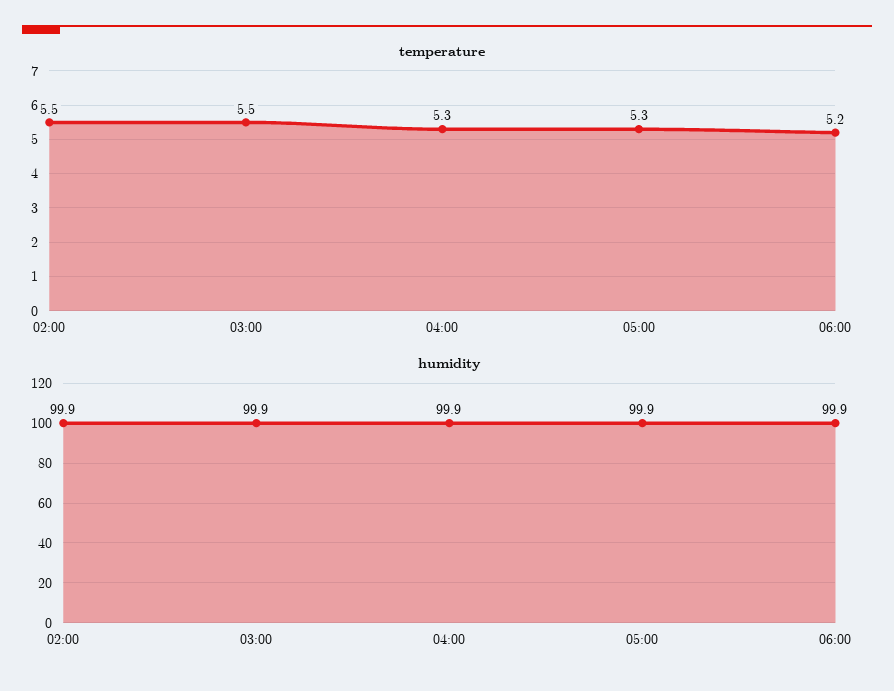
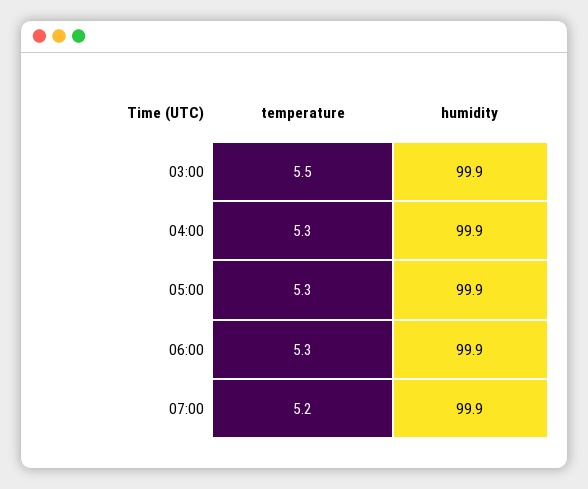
temperature, 02:00: 5.5 -> none
temperature, 06:00: 5.2 -> 5.3
humidity, 02:00: 99.9 -> none
temperature, 07:00: none -> 5.2
humidity, 07:00: none -> 99.9

